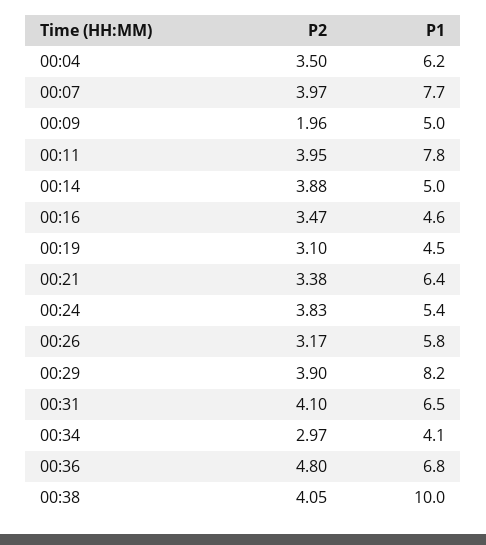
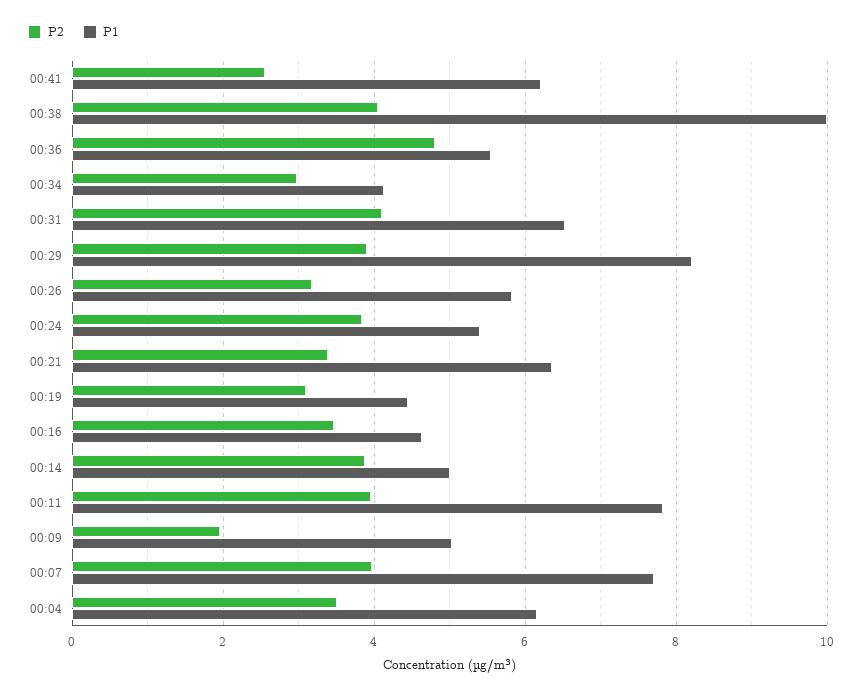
P1, 00:36: 6.8 -> 5.6
P2, 00:41: none -> 2.6
P1, 00:41: none -> 6.2

